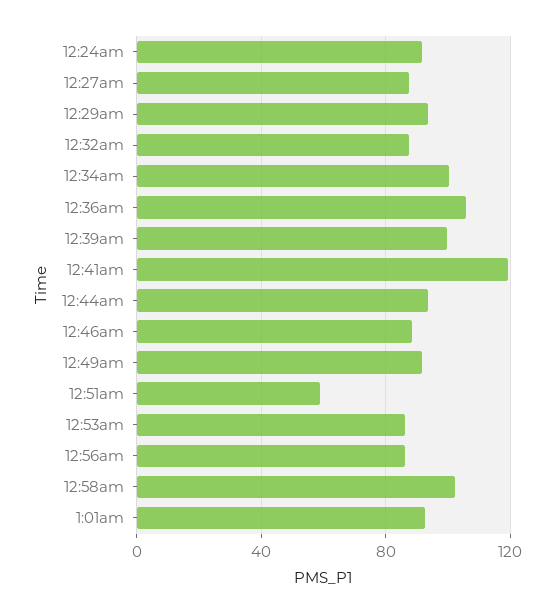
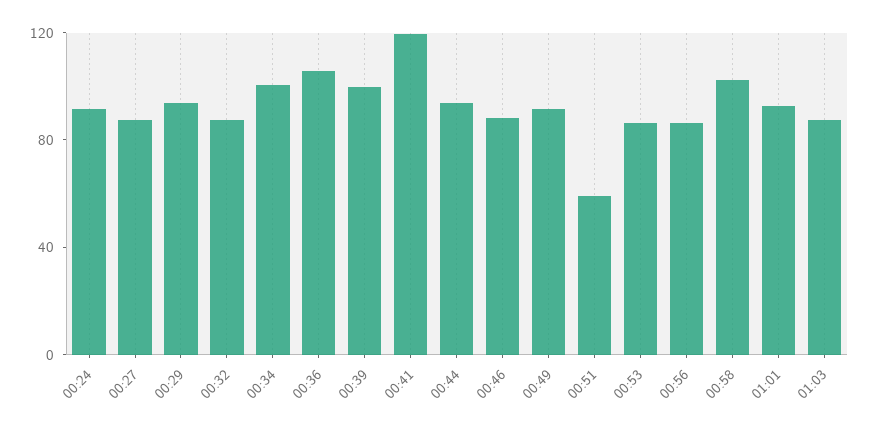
01:03: none -> 90

